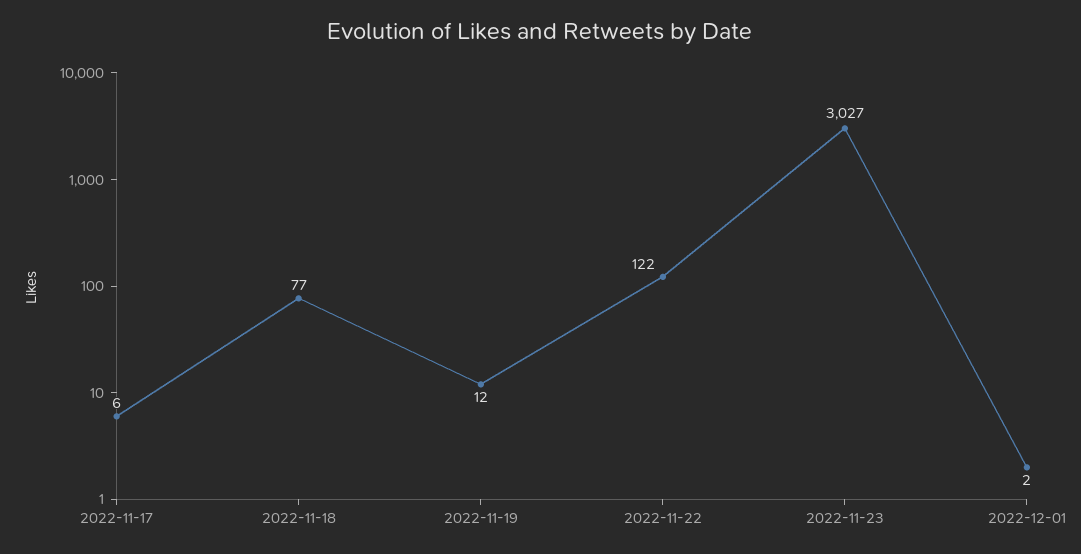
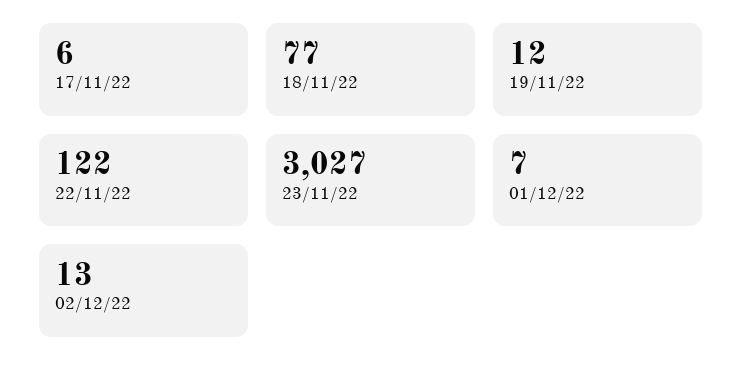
2022-12-01: 2 -> 7
02/12/22: none -> 13

